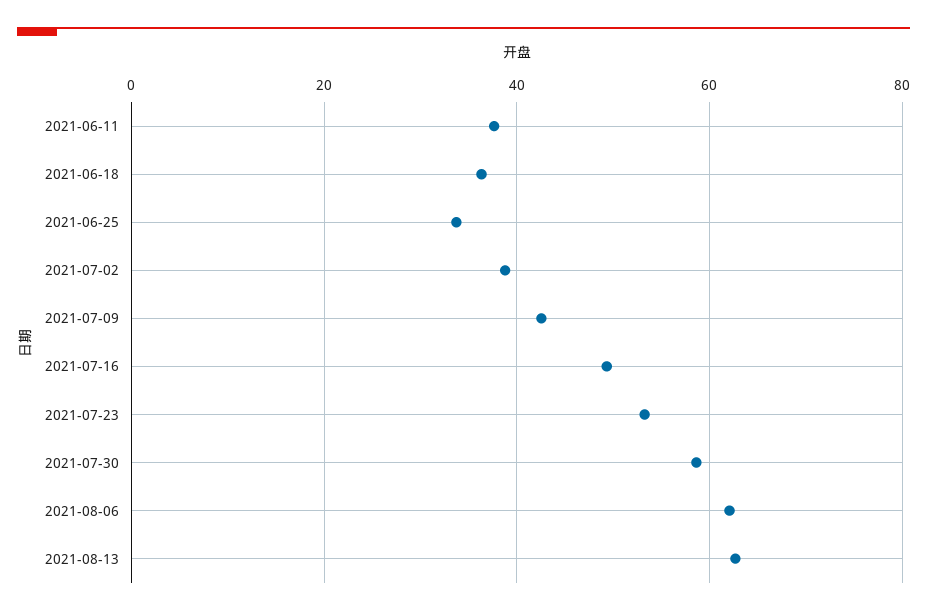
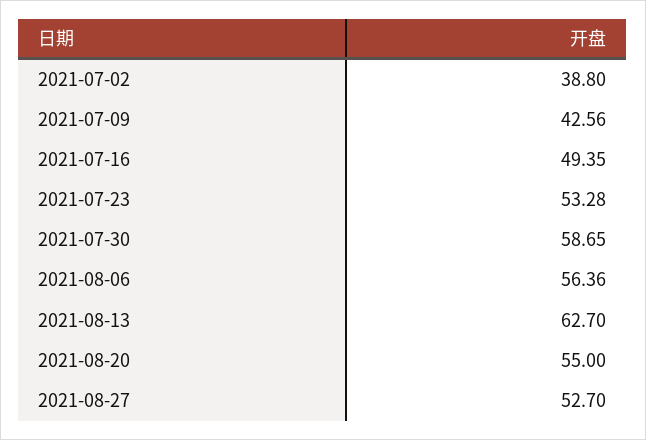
2021-06-11: 38 -> none
2021-06-18: 36 -> none
2021-06-25: 34 -> none
2021-08-06: 62 -> 56.36
2021-08-20: none -> 55
2021-08-27: none -> 52.7

